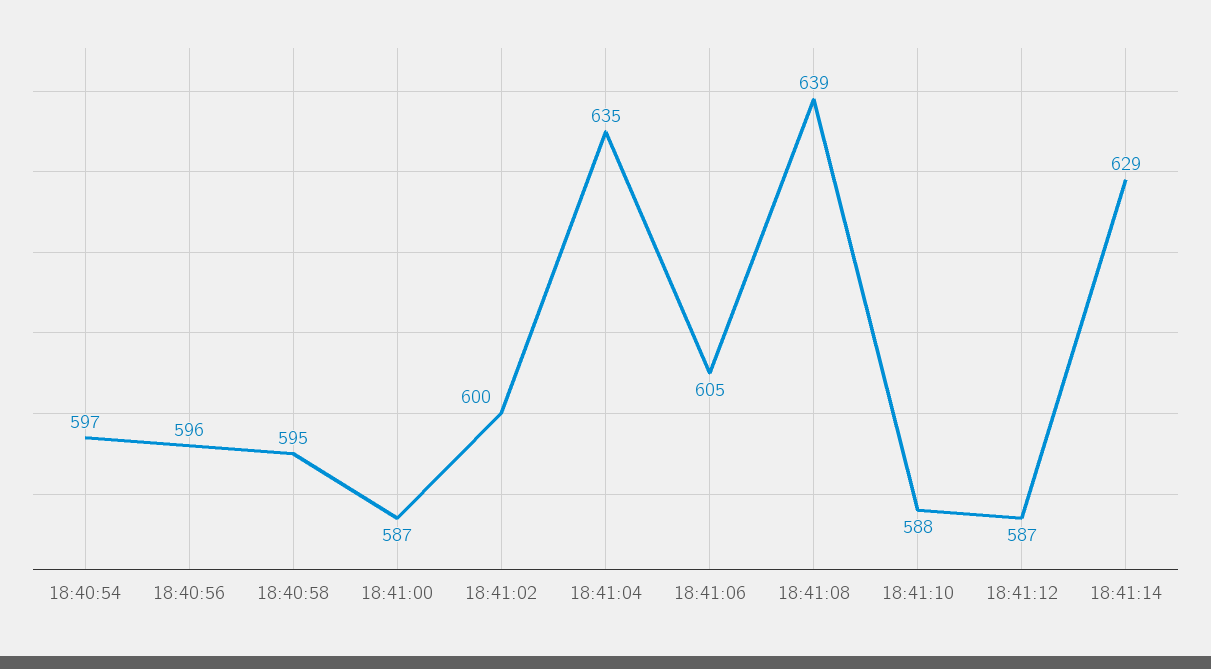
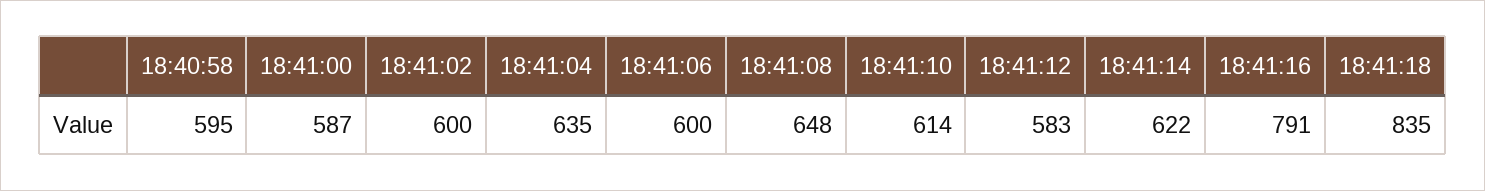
18:40:54: 597 -> none
18:40:56: 596 -> none
18:41:06: 605 -> 600
18:41:08: 639 -> 648
18:41:10: 588 -> 614
18:41:12: 587 -> 583
18:41:14: 629 -> 622
18:41:16: none -> 791
18:41:18: none -> 835

